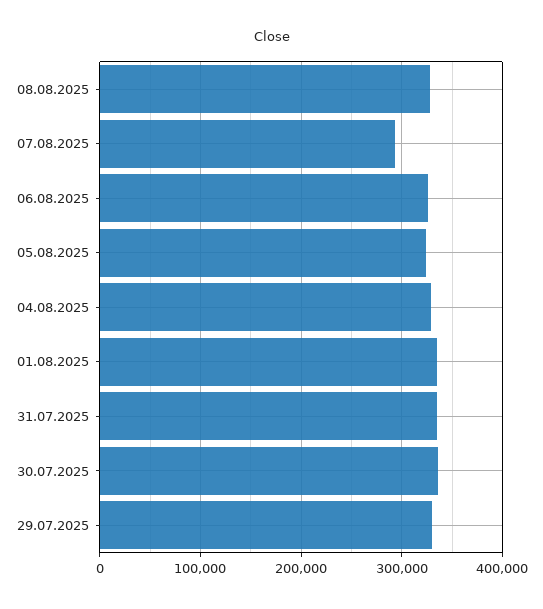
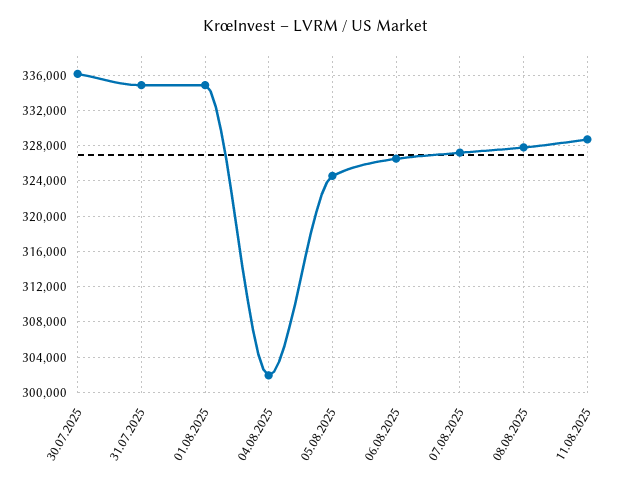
07.08.2025: 290000 -> 327000
04.08.2025: 330000 -> 302000
29.07.2025: 330000 -> none
11.08.2025: none -> 329000

